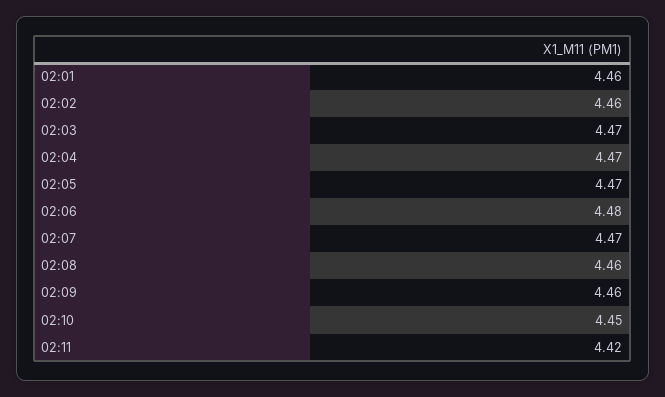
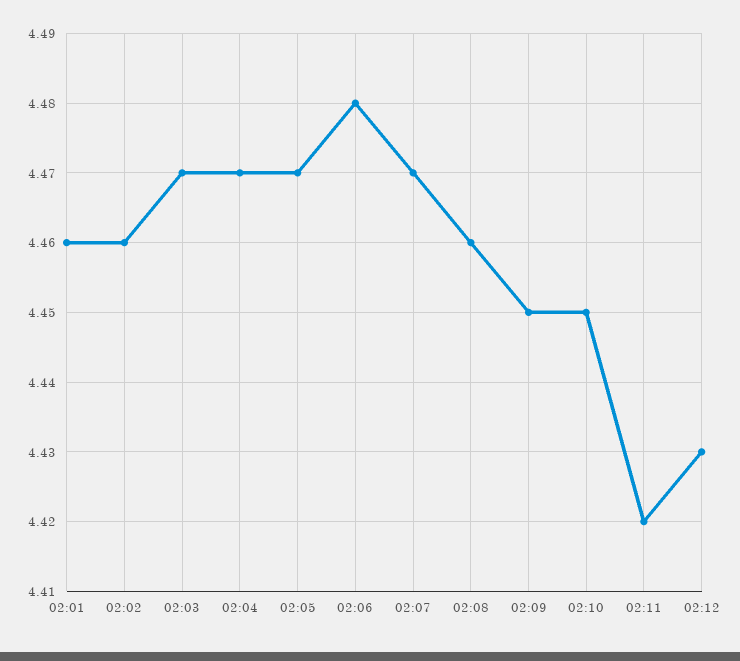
02:09: 4.46 -> 4.45
02:12: none -> 4.43

